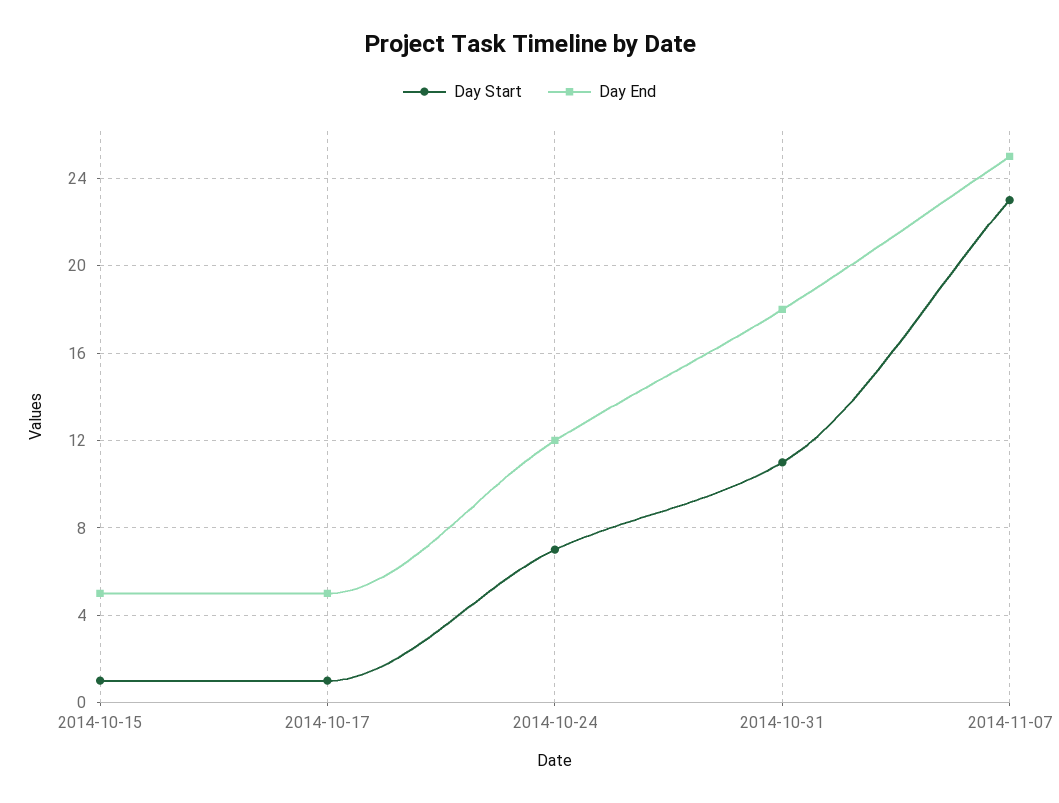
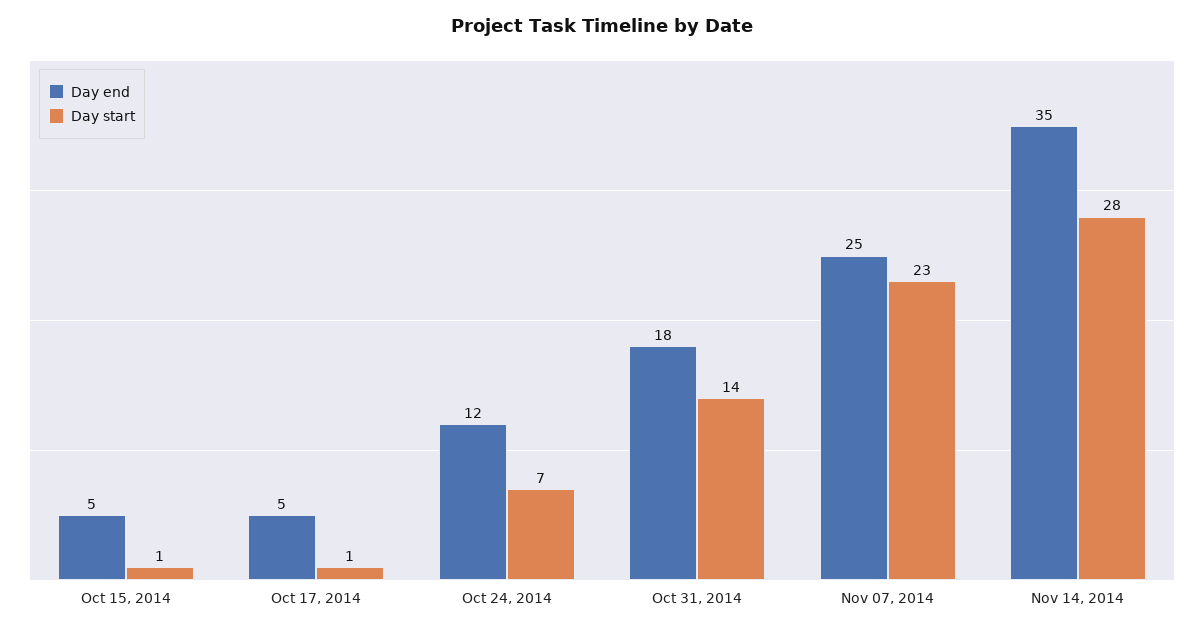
Day Start, 2014-10-31: 11 -> 14
Day End, Nov 14, 2014: none -> 35
Day Start, Nov 14, 2014: none -> 28

